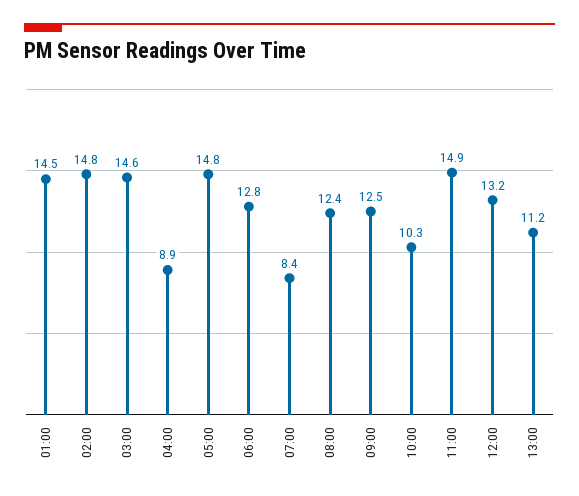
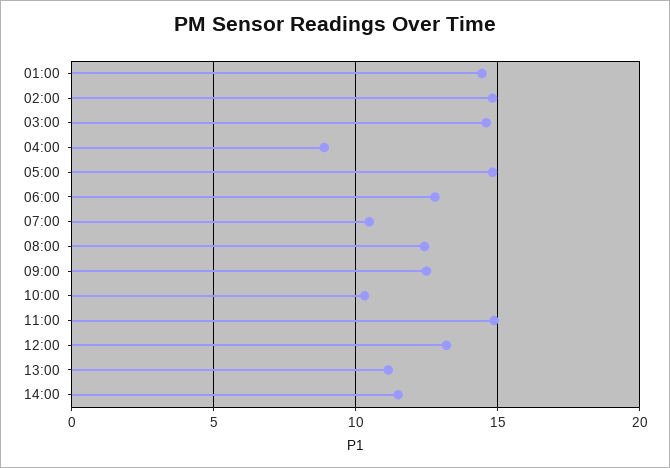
07:00: 8.4 -> 10.5
14:00: none -> 11.5

